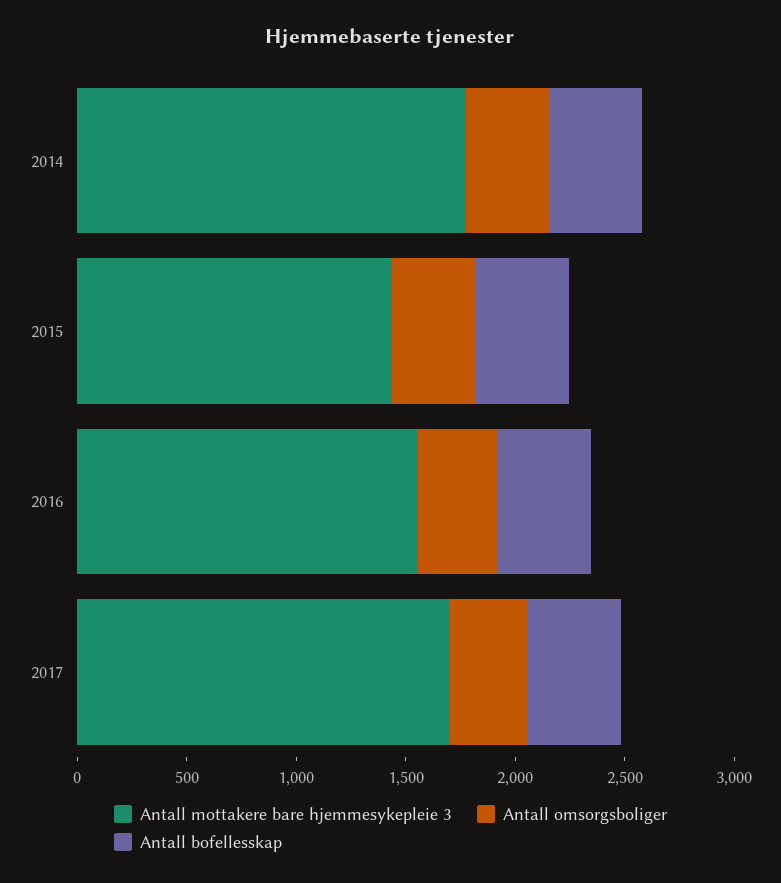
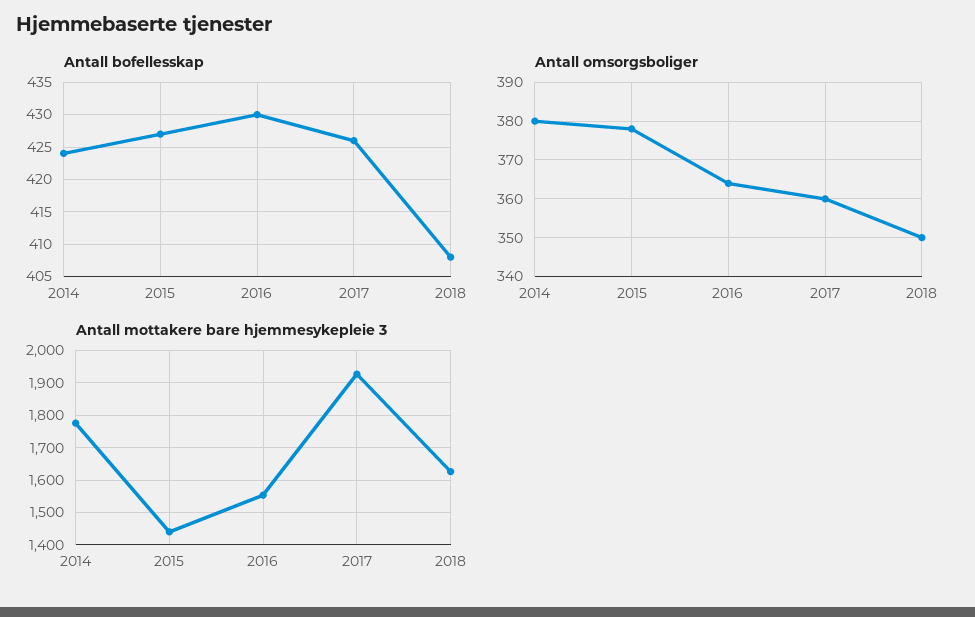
Antall mottakere bare hjemmesykepleie 3, 2017: 1700 -> 1920
Antall bofellesskap, 2018: none -> 408
Antall omsorgsboliger, 2018: none -> 350
Antall mottakere bare hjemmesykepleie 3, 2018: none -> 1620

